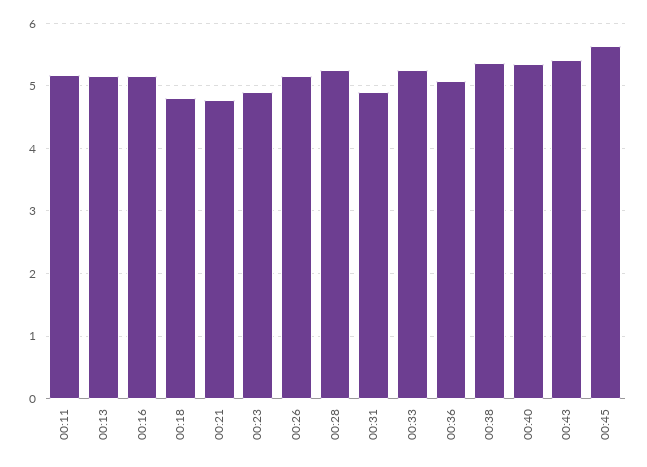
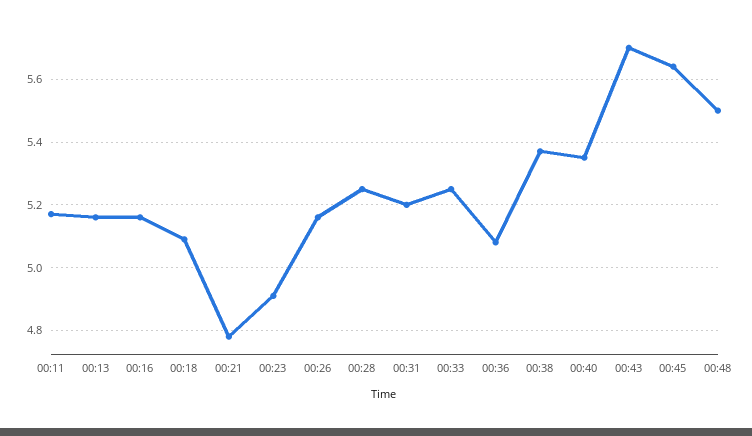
00:18: 4.8 -> 5.1
00:31: 4.9 -> 5.2
00:43: 5.4 -> 5.7
00:48: none -> 5.5

